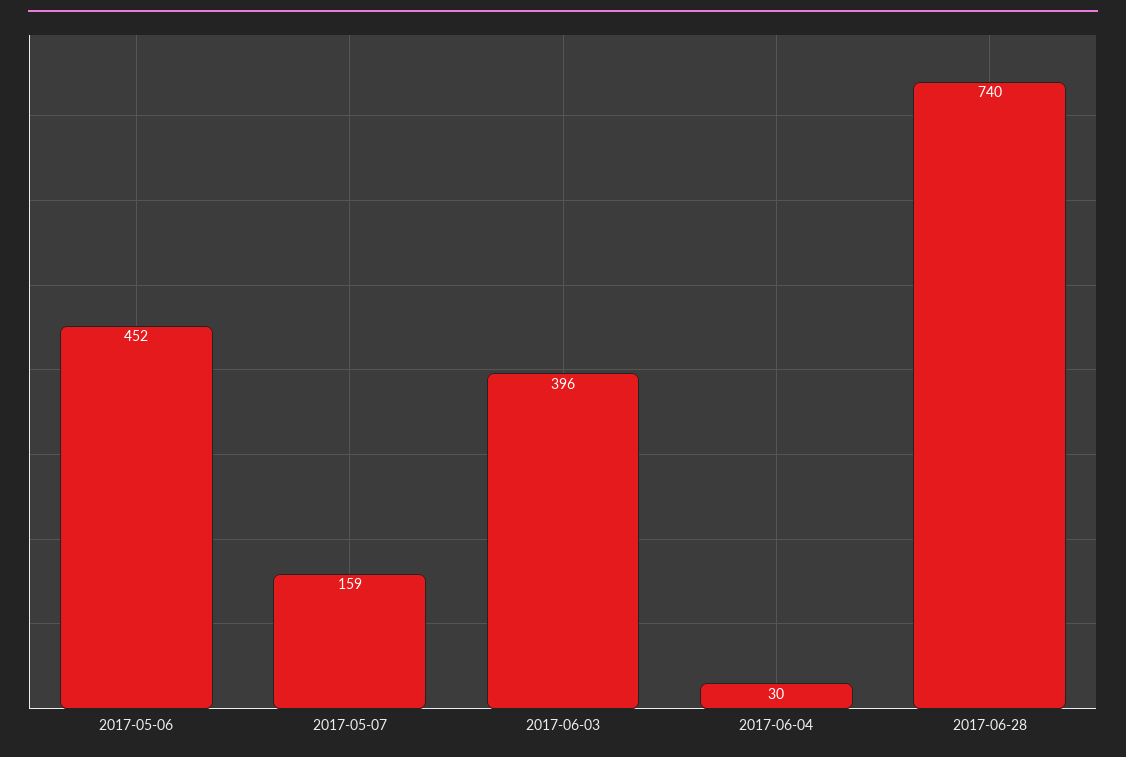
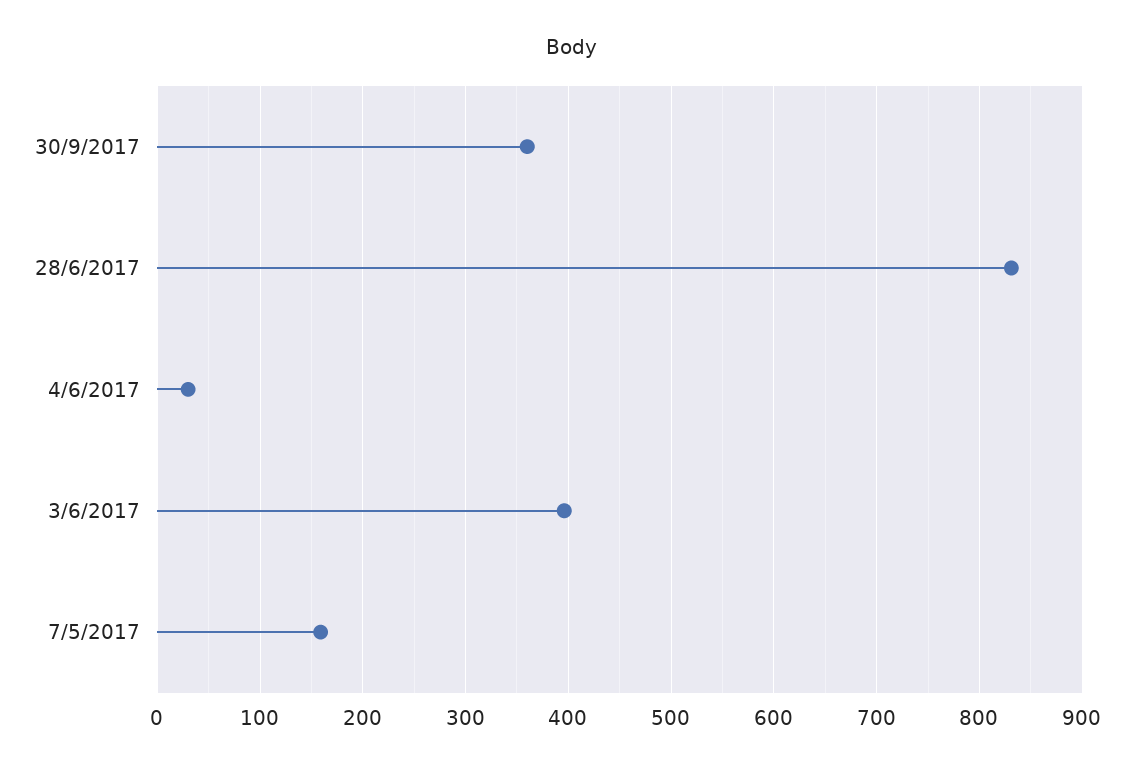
2017-05-06: 452 -> none
2017-06-28: 740 -> 830
30/9/2017: none -> 360

